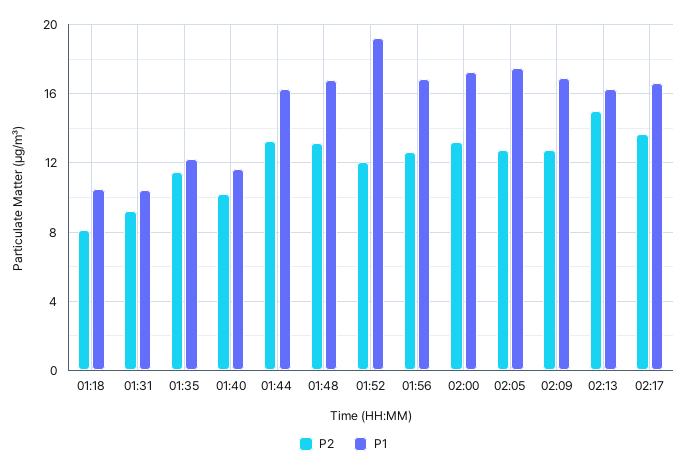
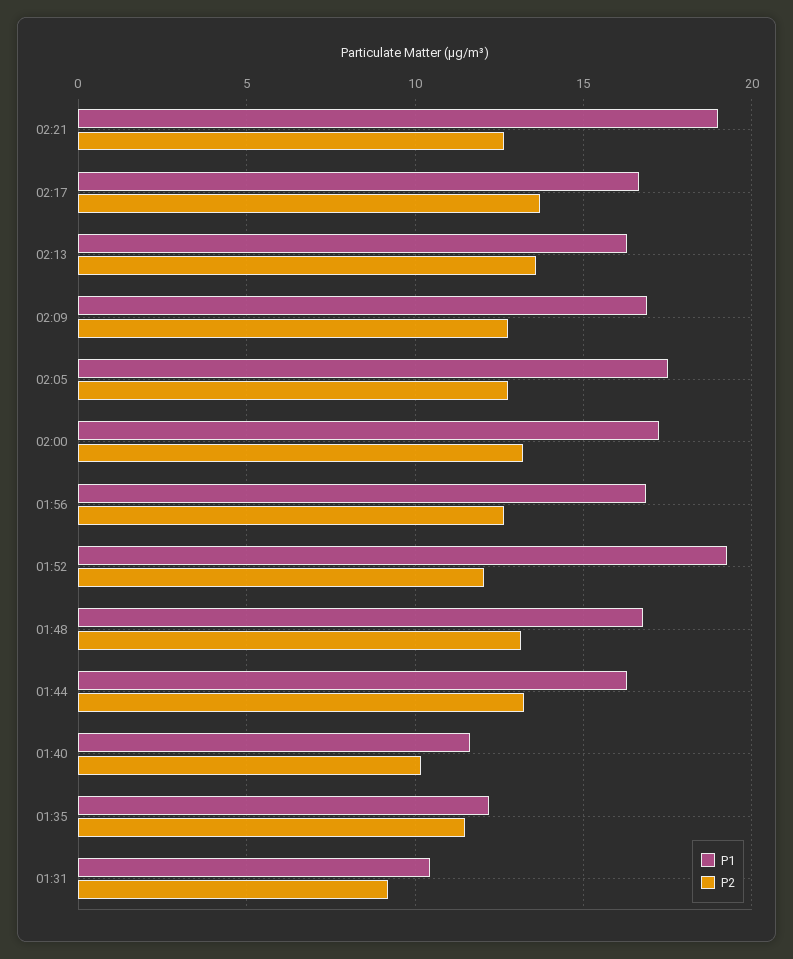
P2, 01:18: 8 -> none
P1, 01:18: 10.5 -> none
P2, 02:13: 15 -> 13.5
P1, 02:21: none -> 19
P2, 02:21: none -> 12.5

